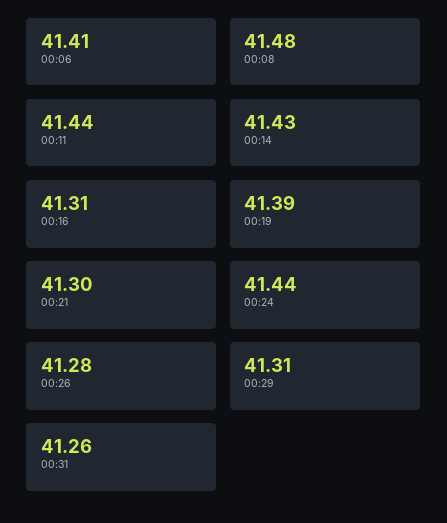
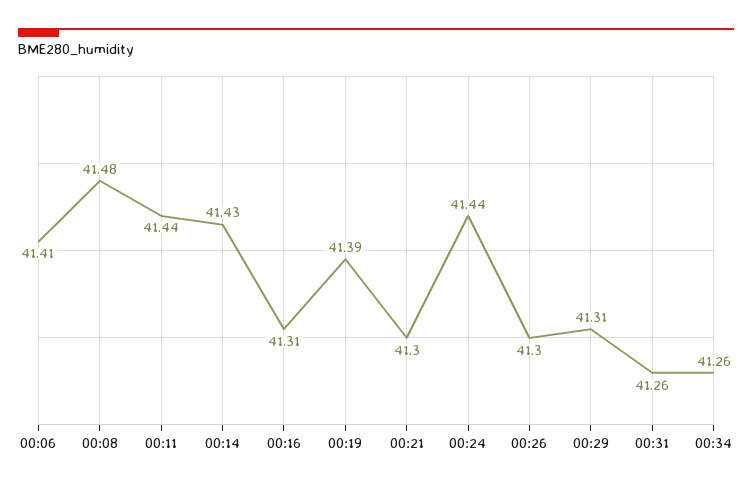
00:26: 41.28 -> 41.3
00:34: none -> 41.26

